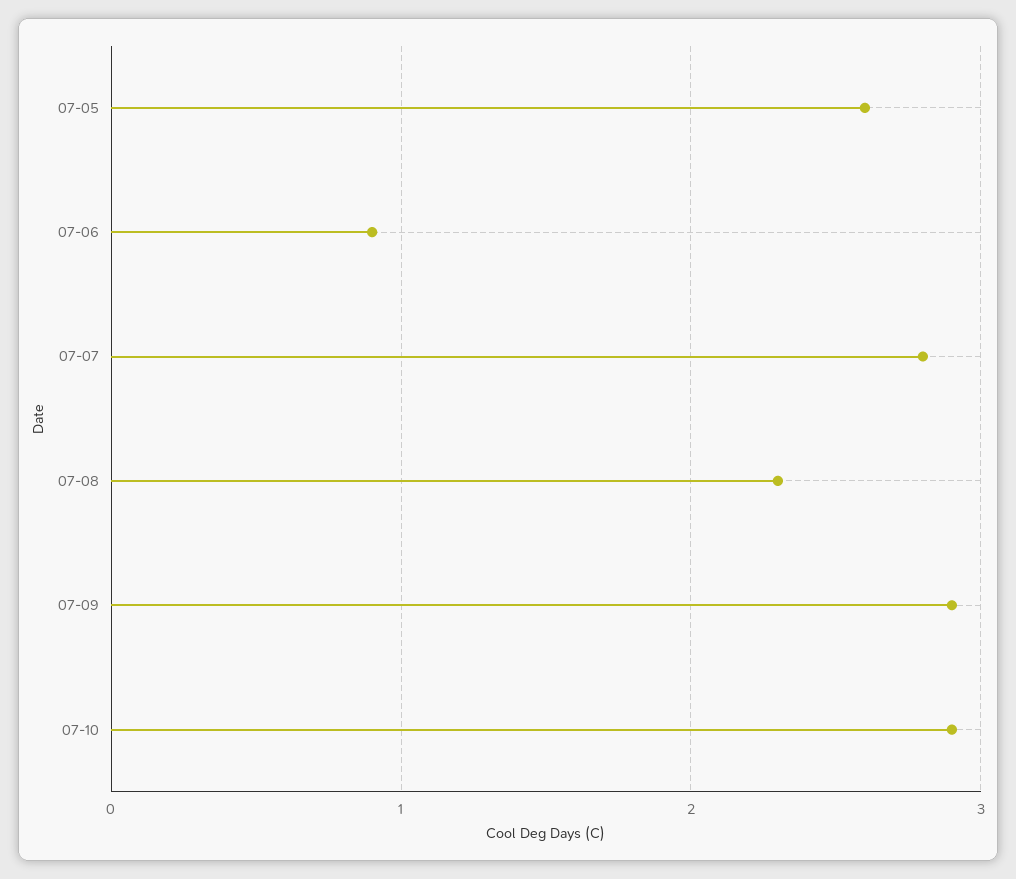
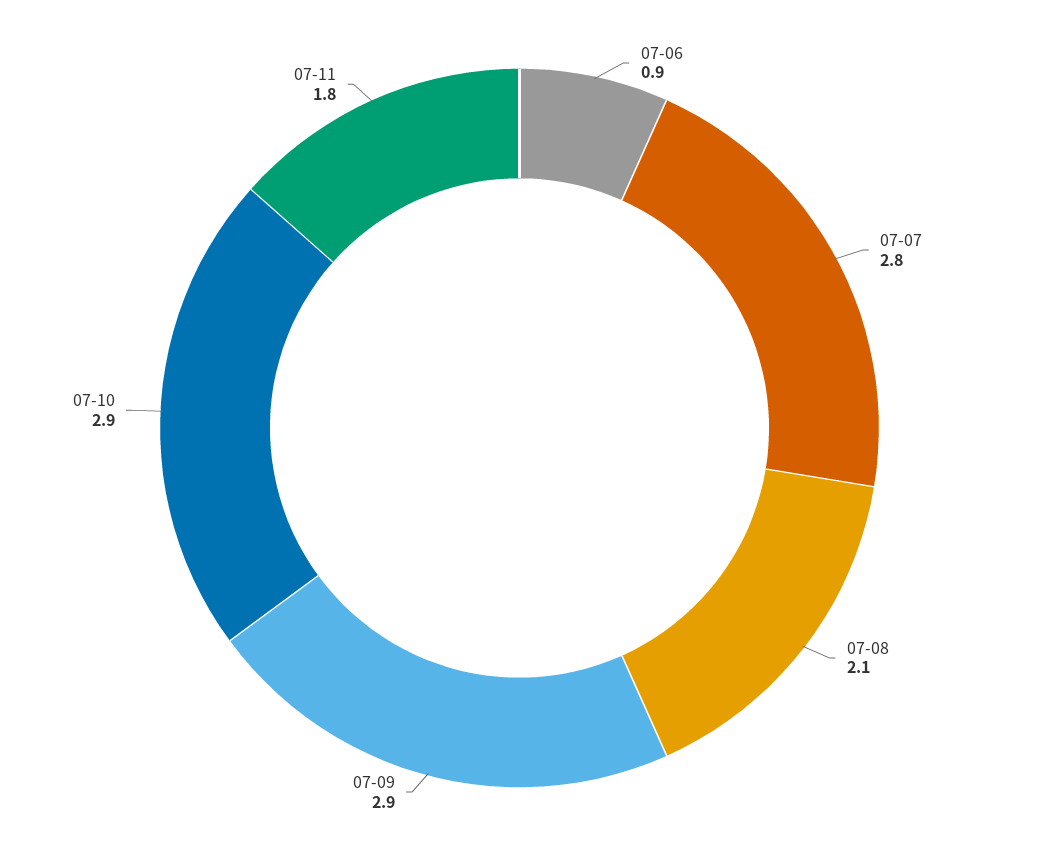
07-05: 2.6 -> none
07-08: 2.3 -> 2.1
07-11: none -> 1.8

